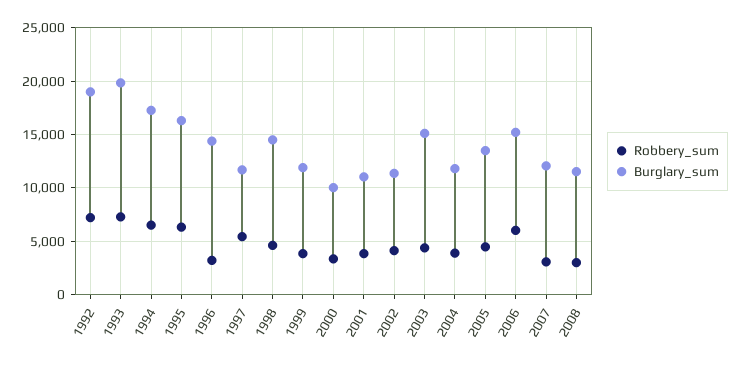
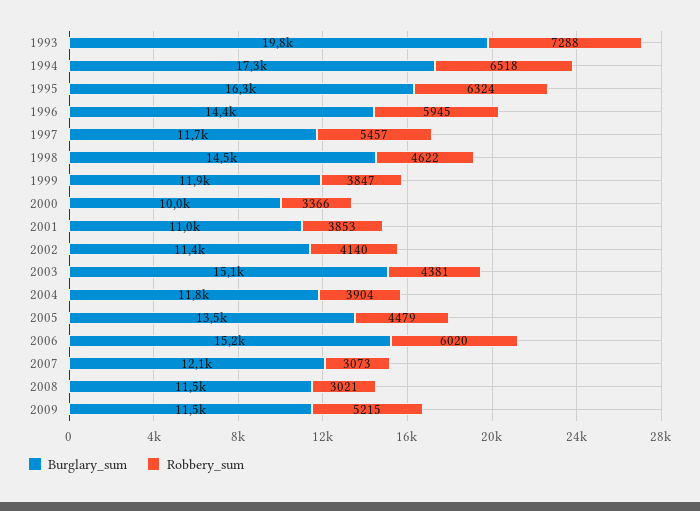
Robbery_sum, 1992: 7000 -> none
Burglary_sum, 1992: 19000 -> none
Robbery_sum, 1996: 3000 -> 5945
Burglary_sum, 2009: none -> 11500
Robbery_sum, 2009: none -> 5215

